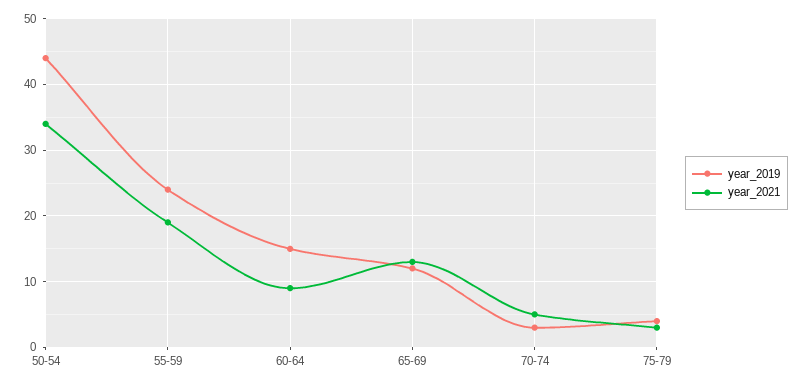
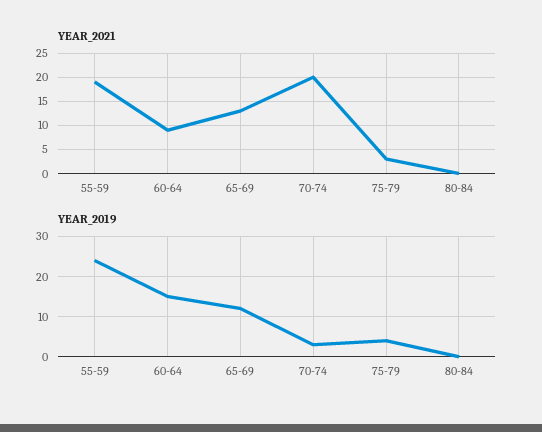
year_2019, 50-54: 44 -> none
year_2021, 50-54: 34 -> none
year_2021, 70-74: 5 -> 20
year_2021, 80-84: none -> 0
year_2019, 80-84: none -> 0

